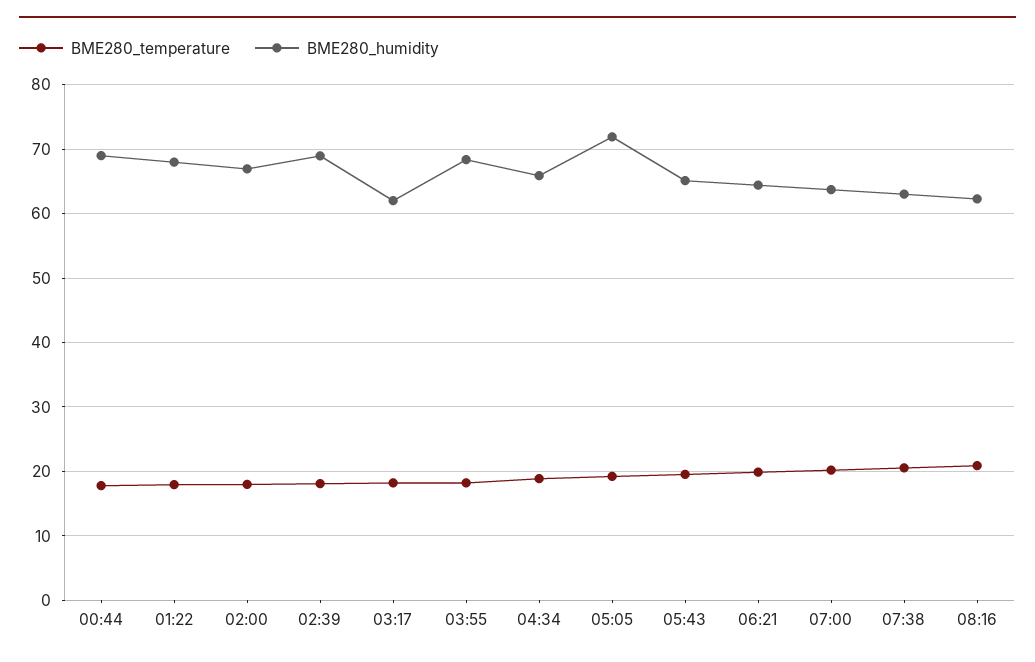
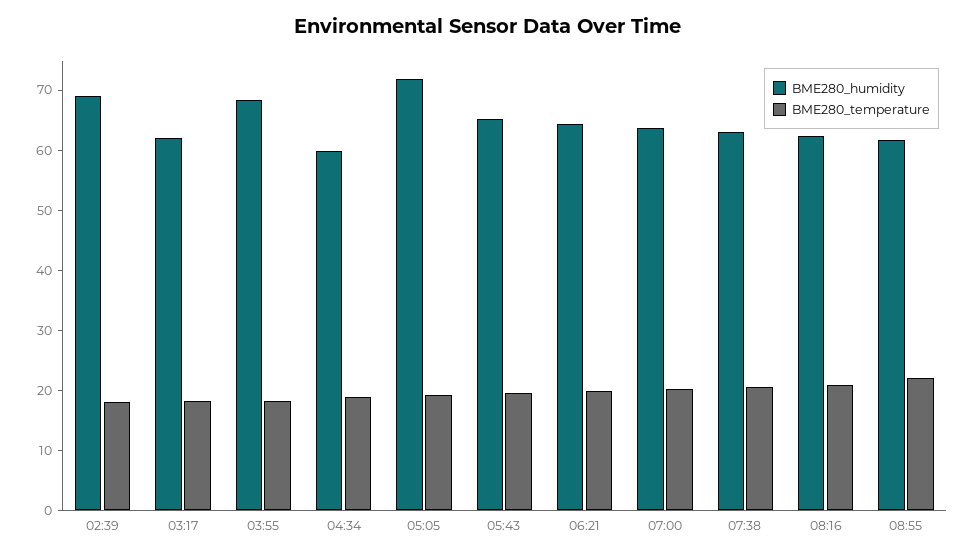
BME280_temperature, 00:44: 18 -> none
BME280_humidity, 00:44: 69 -> none
BME280_temperature, 01:22: 18 -> none
BME280_humidity, 01:22: 68 -> none
BME280_temperature, 02:00: 18 -> none
BME280_humidity, 02:00: 67 -> none
BME280_humidity, 04:34: 66 -> 60
BME280_humidity, 08:55: none -> 62
BME280_temperature, 08:55: none -> 22

